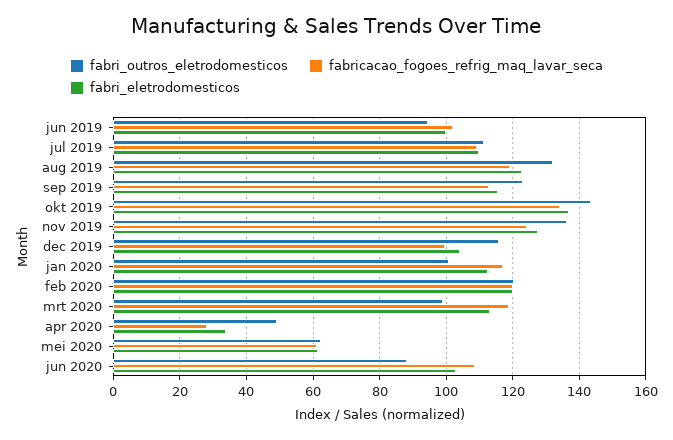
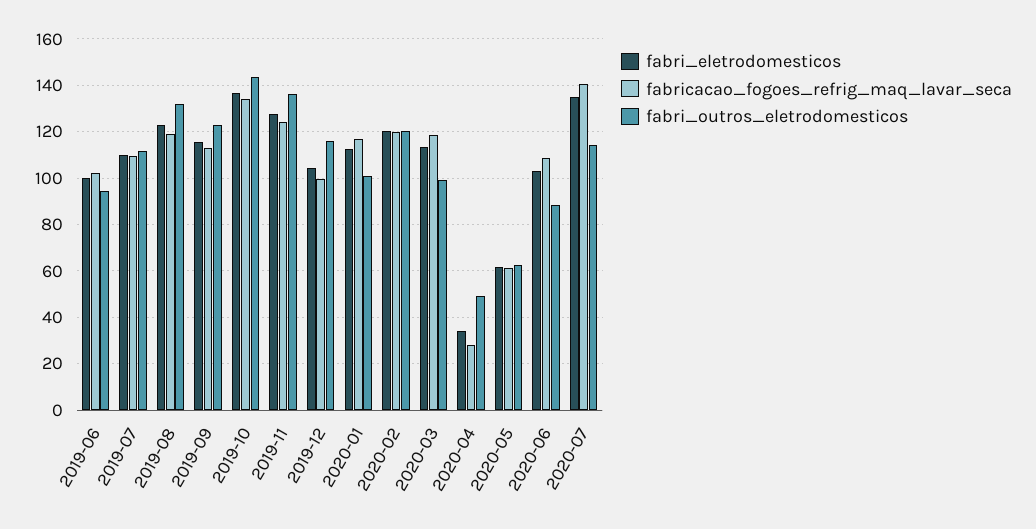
fabri_eletrodomesticos, 2020-07: none -> 135
fabricacao_fogoes_refrig_maq_lavar_seca, 2020-07: none -> 140
fabri_outros_eletrodomesticos, 2020-07: none -> 115

